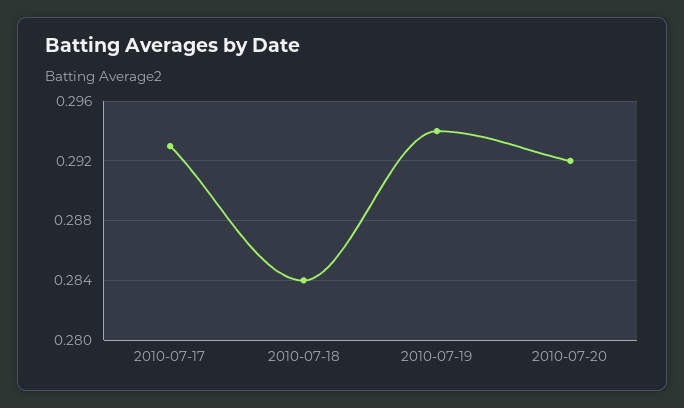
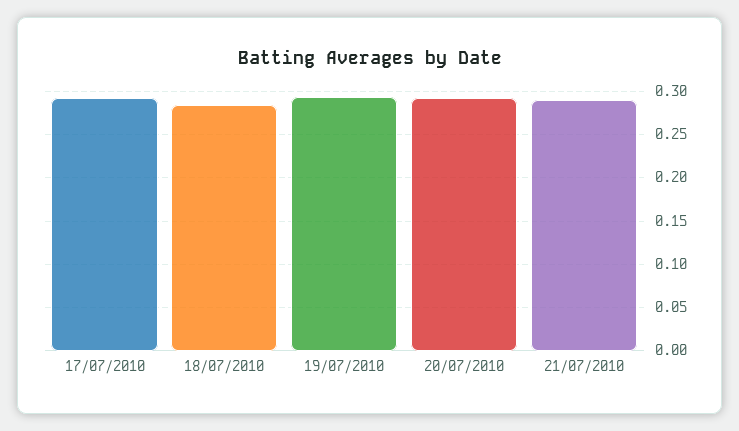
21/07/2010: none -> 0.29

